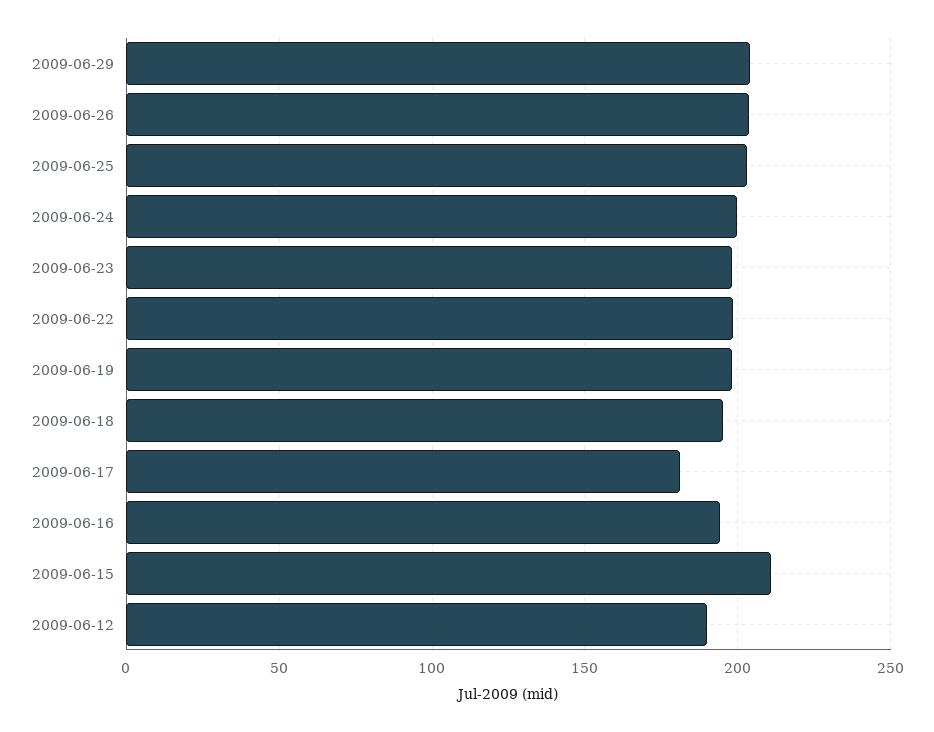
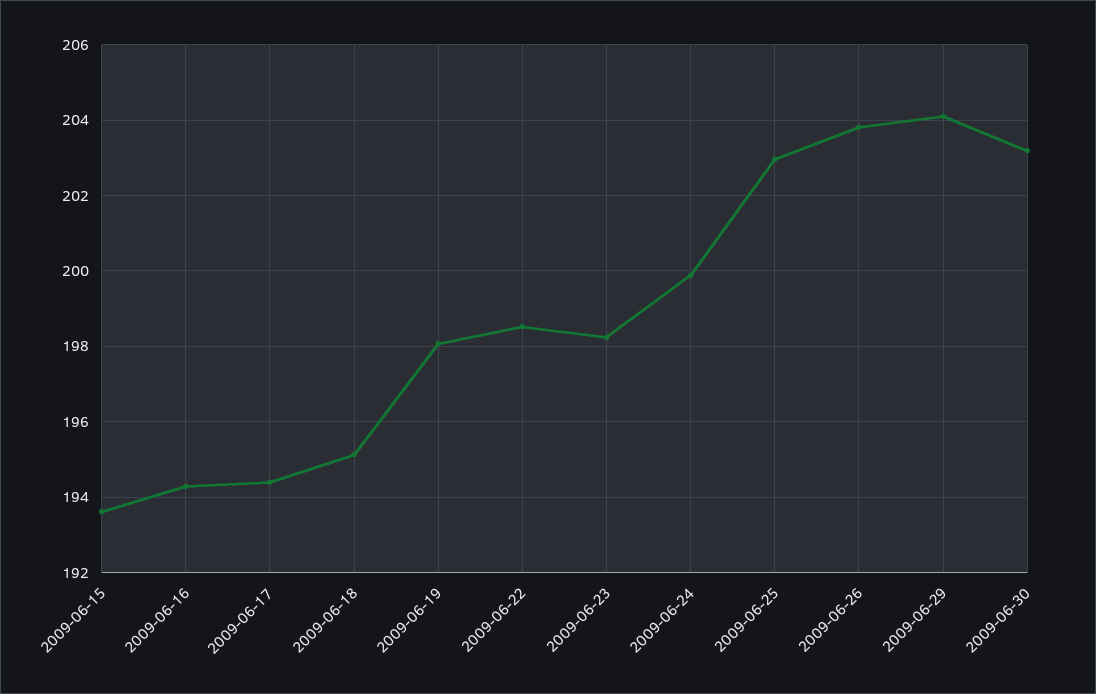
2009-06-17: 180 -> 194.4
2009-06-15: 210 -> 193.6
2009-06-12: 190 -> none
2009-06-30: none -> 203.2

